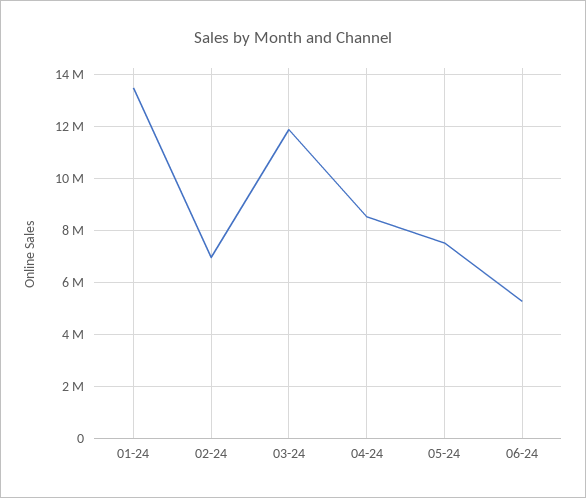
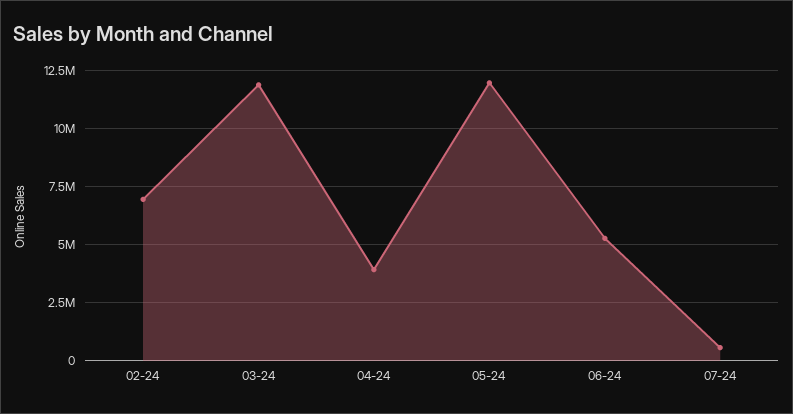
01-24: 13500000 -> none
04-24: 8500000 -> 4000000
05-24: 7500000 -> 12000000
07-24: none -> 500000

